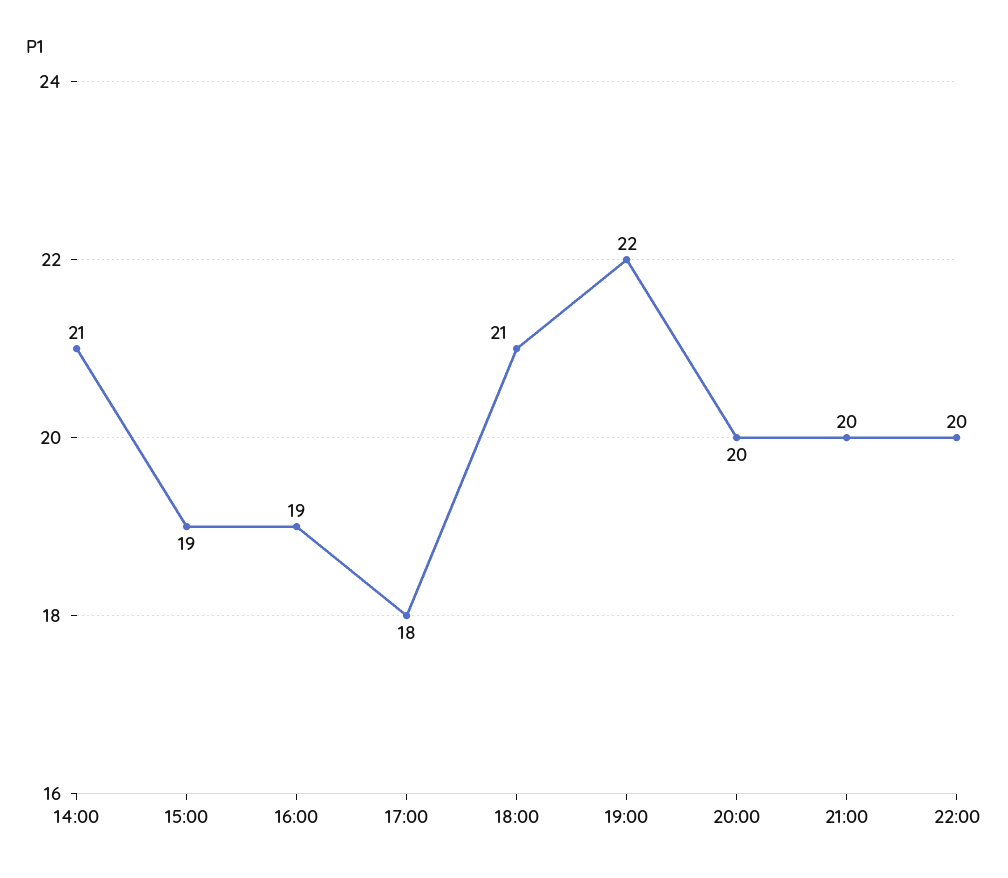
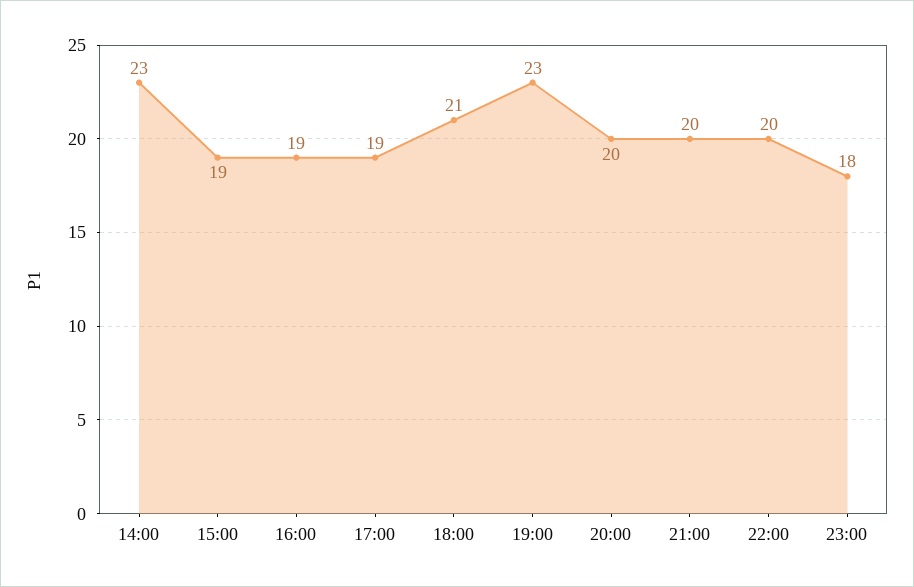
14:00: 21 -> 23
17:00: 18 -> 19
19:00: 22 -> 23
23:00: none -> 18

